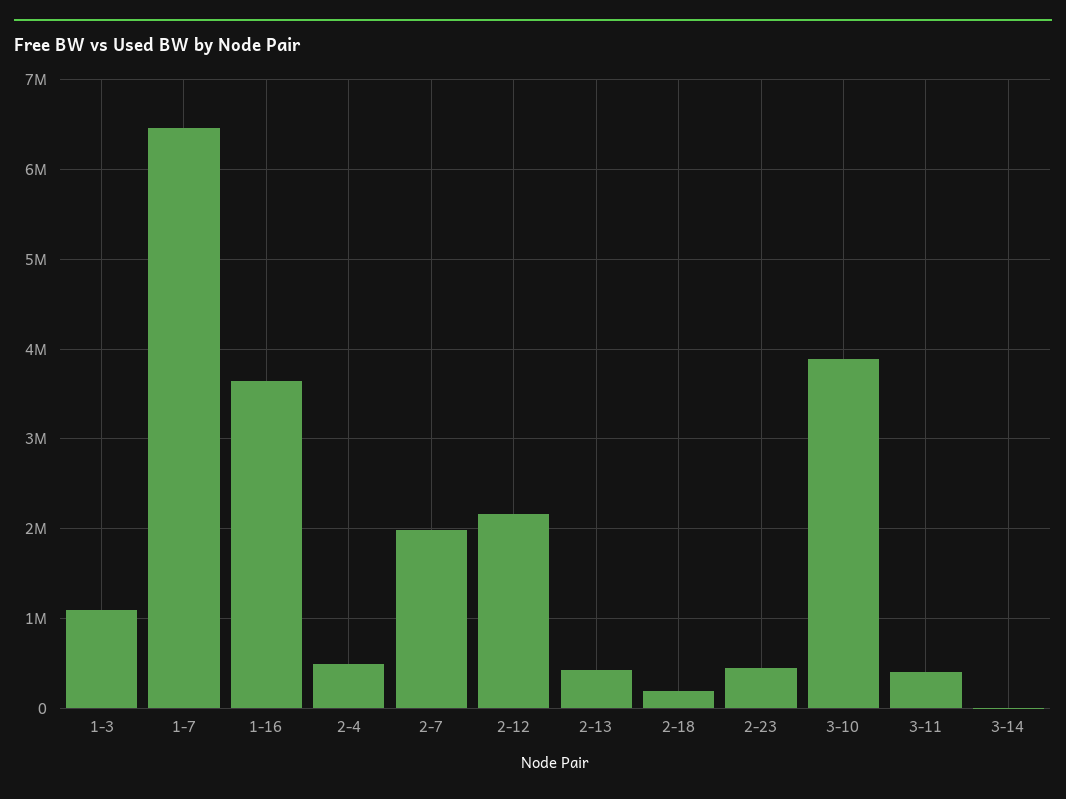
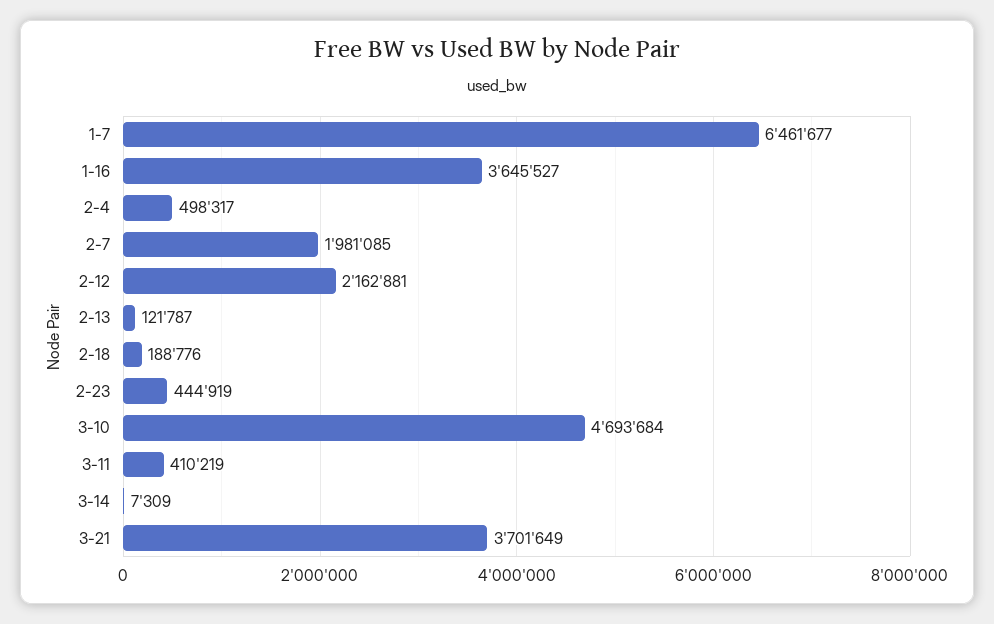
1-3: 1100000 -> none
2-13: 400000 -> 121787
3-10: 3900000 -> 4693684
3-21: none -> 3701649

